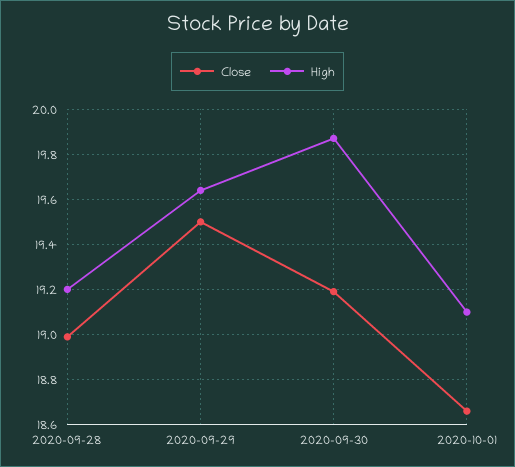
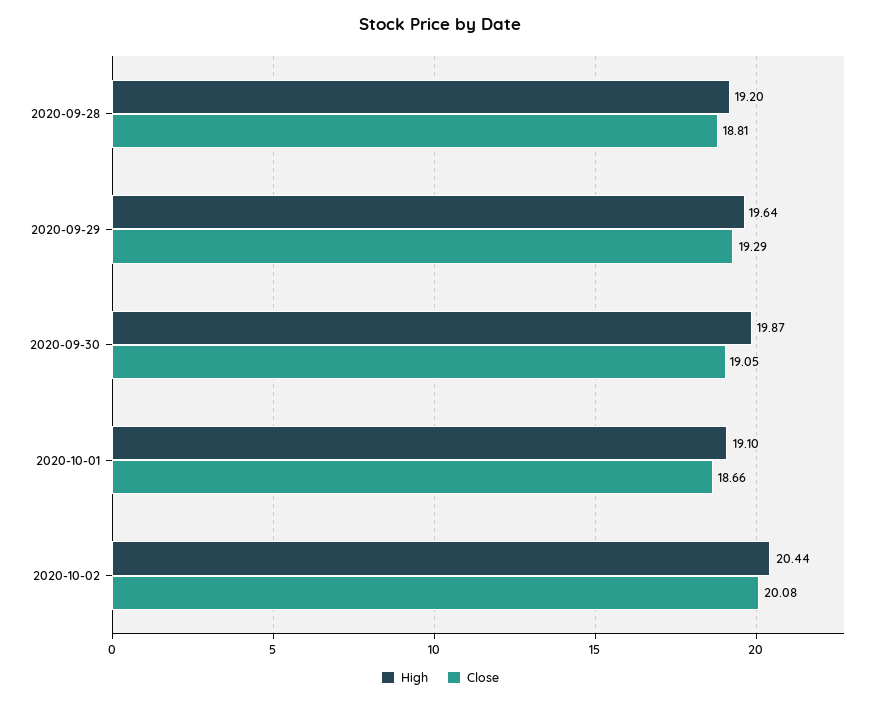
Close, 2020-09-28: 19 -> 18.81
Close, 2020-09-29: 19.5 -> 19.29
Close, 2020-09-30: 19.2 -> 19.05
High, 2020-10-02: none -> 20.44
Close, 2020-10-02: none -> 20.08

